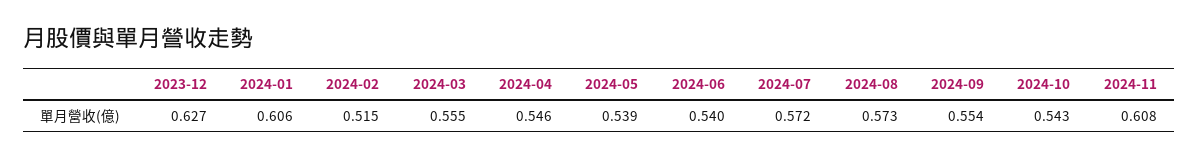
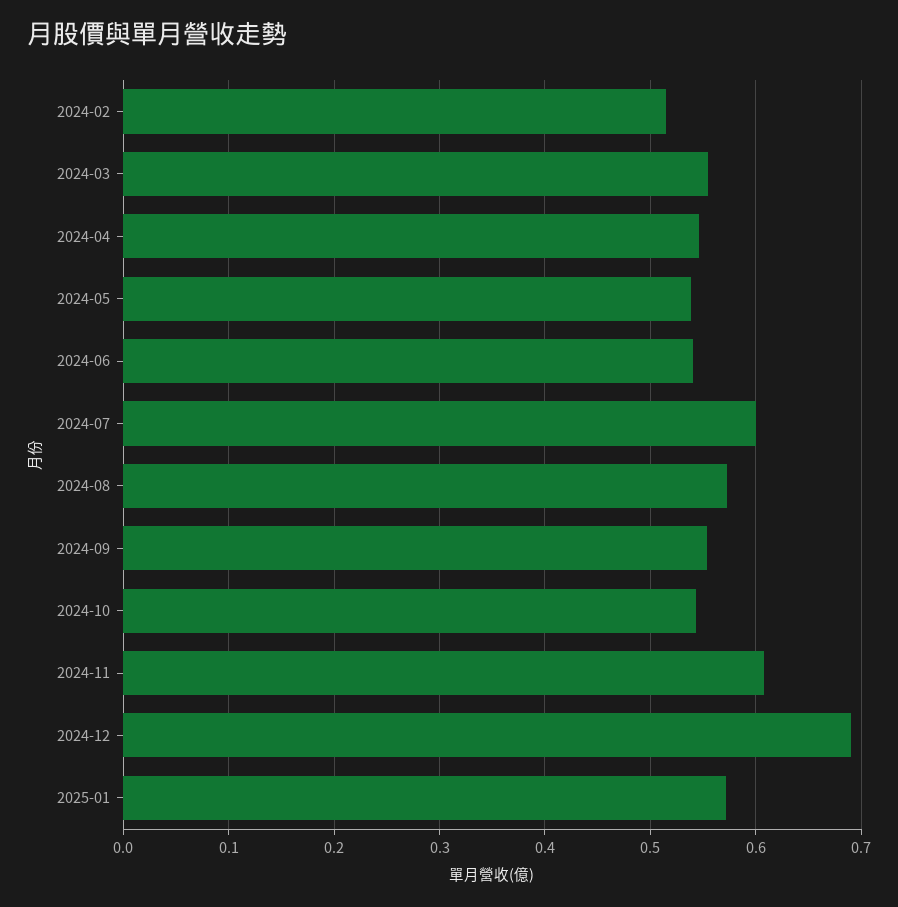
2023-12: 0.627 -> none
2024-01: 0.606 -> none
2024-07: 0.572 -> 0.6
2024-12: none -> 0.69
2025-01: none -> 0.57

